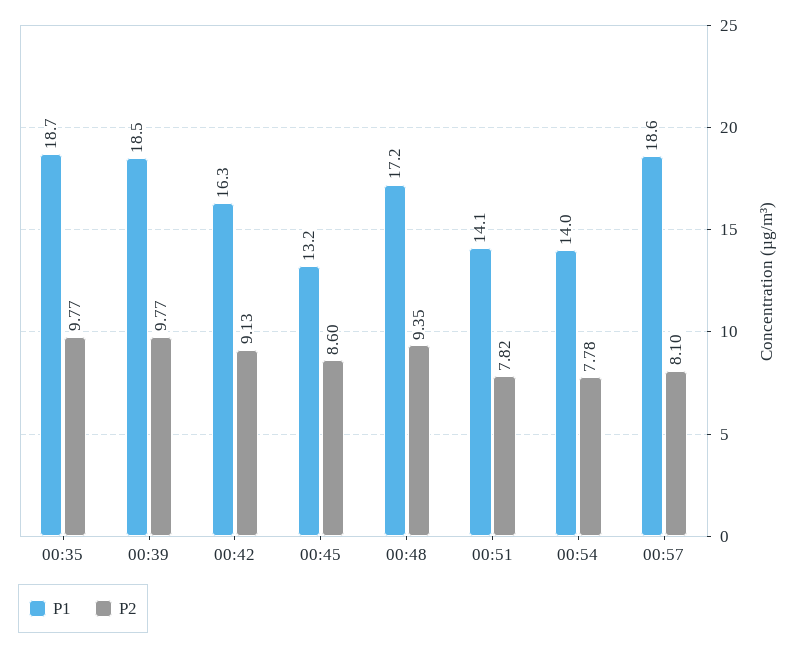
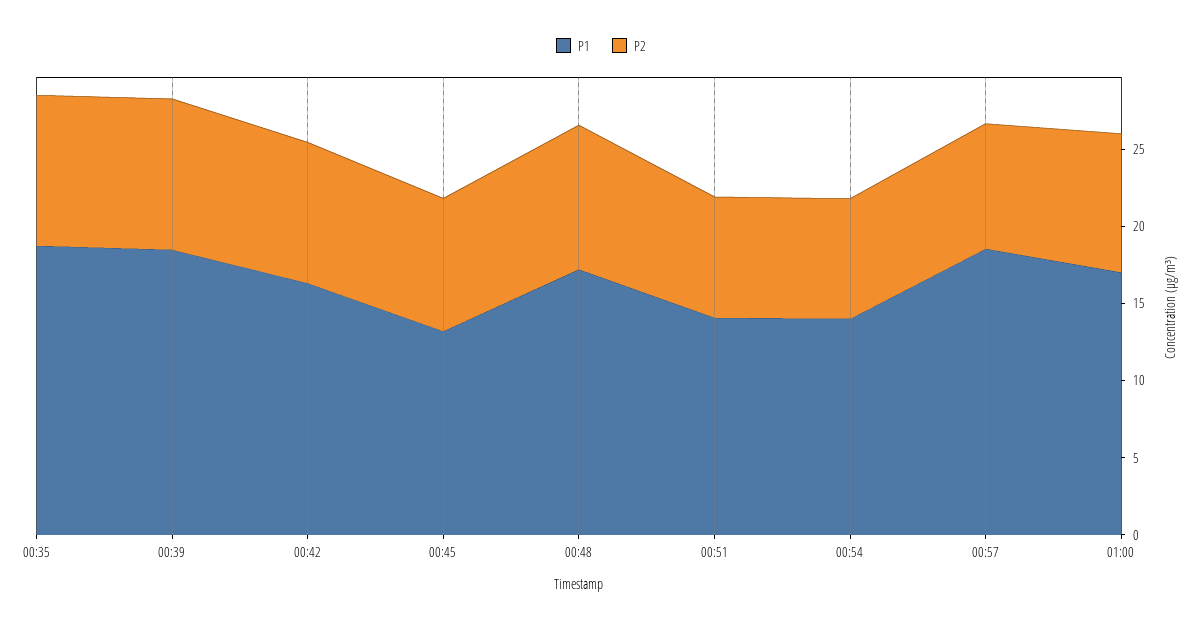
P1, 01:00: none -> 17
P2, 01:00: none -> 9

